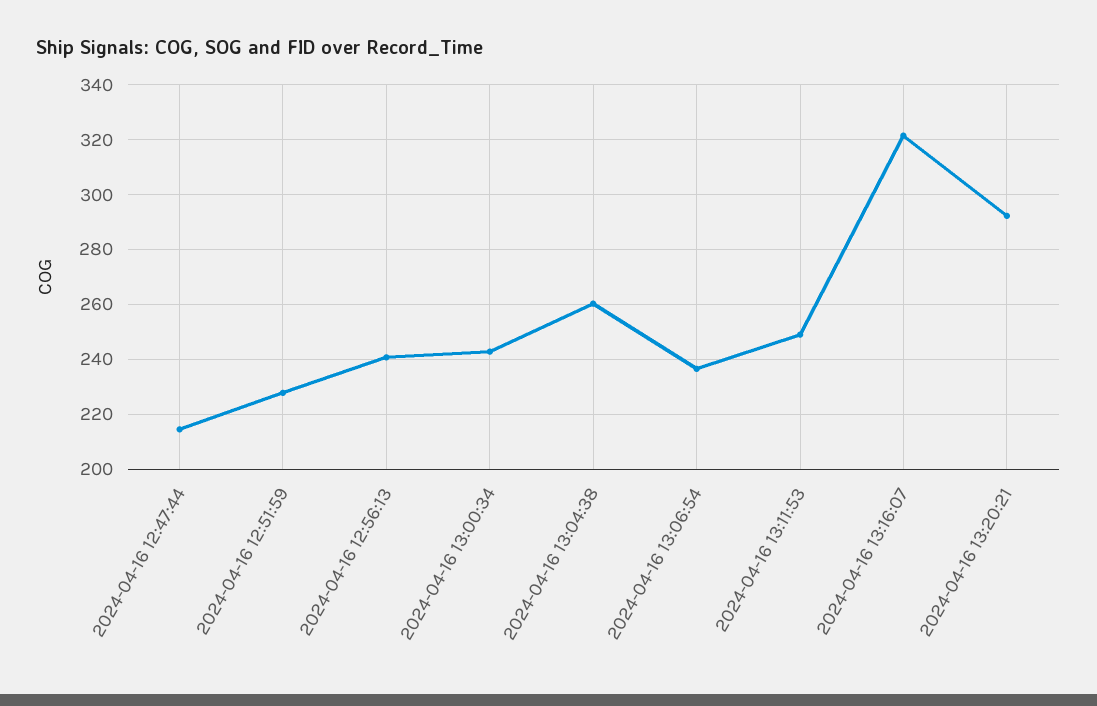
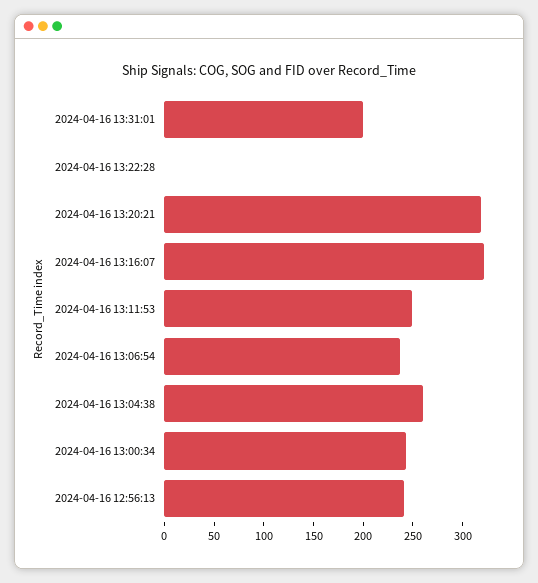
2024-04-16 12:47:44: 215 -> none
2024-04-16 12:51:59: 227.5 -> none
2024-04-16 13:20:21: 292.5 -> 320
2024-04-16 13:31:01: none -> 200
2024-04-16 13:22:28: none -> 0

